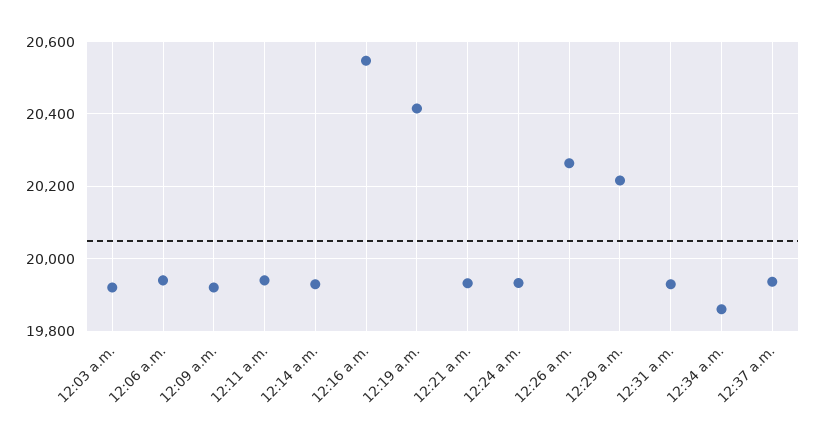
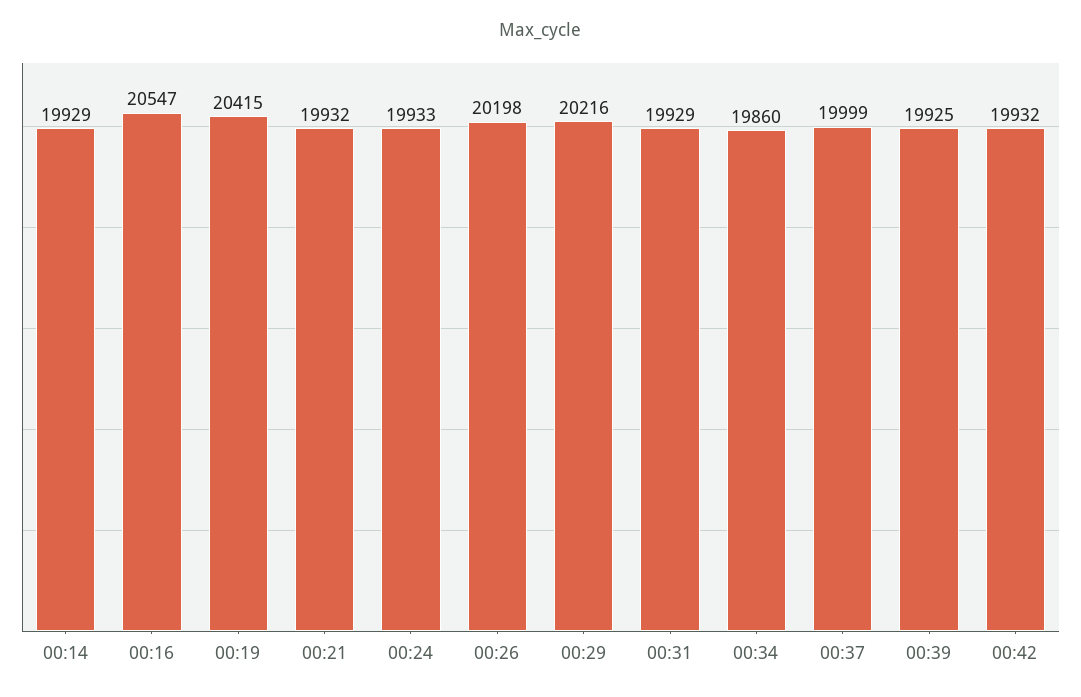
12:03 a.m.: 19920 -> none
12:06 a.m.: 19940 -> none
12:09 a.m.: 19920 -> none
12:11 a.m.: 19940 -> none
12:26 a.m.: 20260 -> 20198
12:37 a.m.: 19940 -> 19999
00:39: none -> 19925
00:42: none -> 19932

